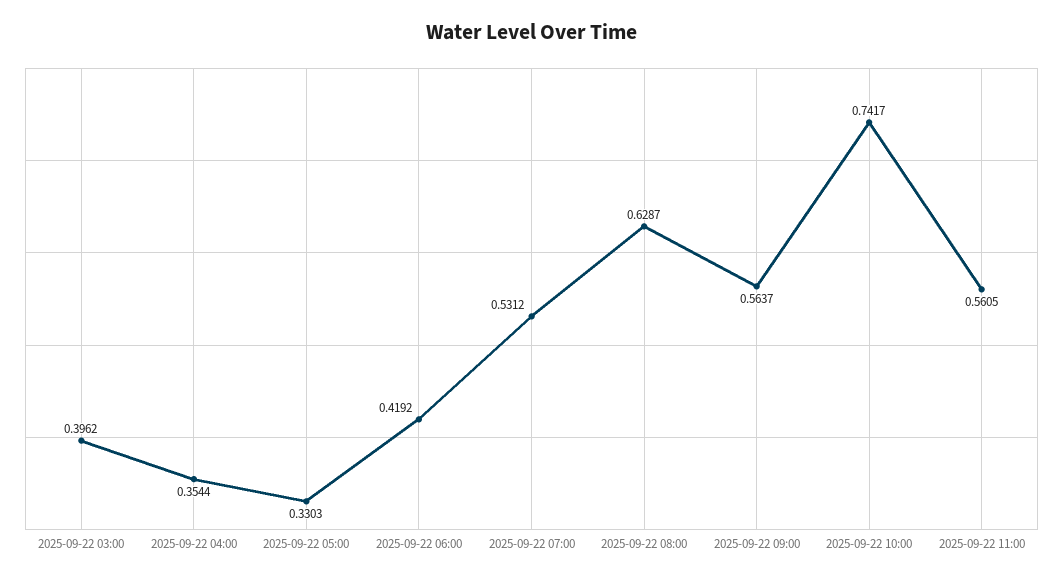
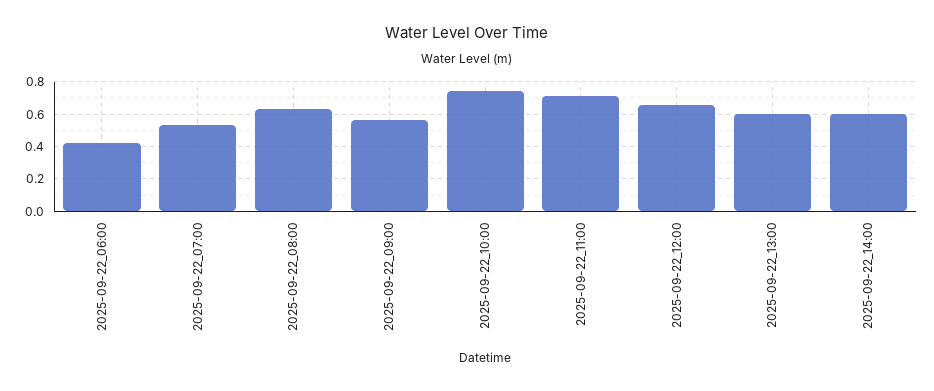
2025-09-22 03:00: 0.3962 -> none
2025-09-22 04:00: 0.3544 -> none
2025-09-22 05:00: 0.3303 -> none
2025-09-22 11:00: 0.5605 -> 0.7
2025-09-22_12:00: none -> 0.65
2025-09-22_13:00: none -> 0.6
2025-09-22_14:00: none -> 0.6

